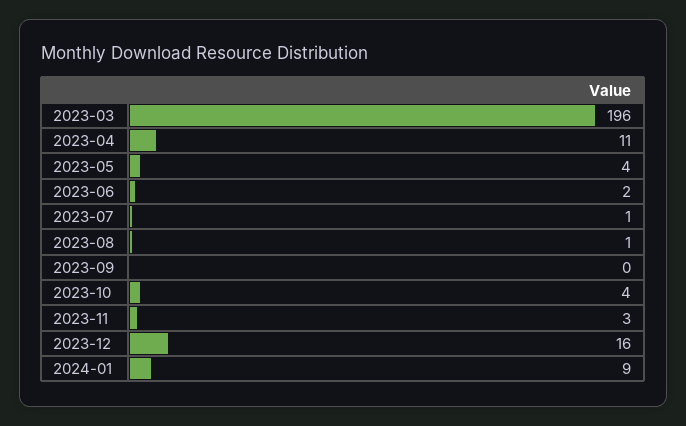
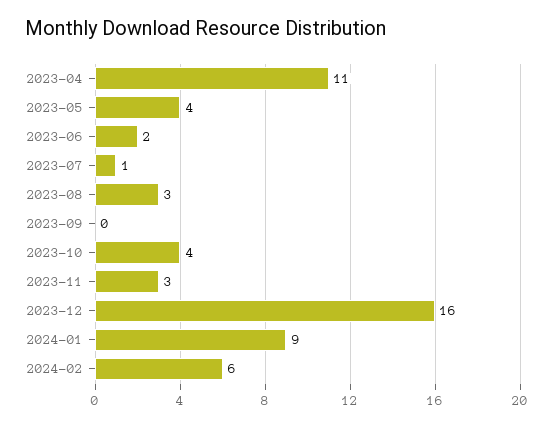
2023-03: 196 -> none
2023-08: 1 -> 3
2024-02: none -> 6

